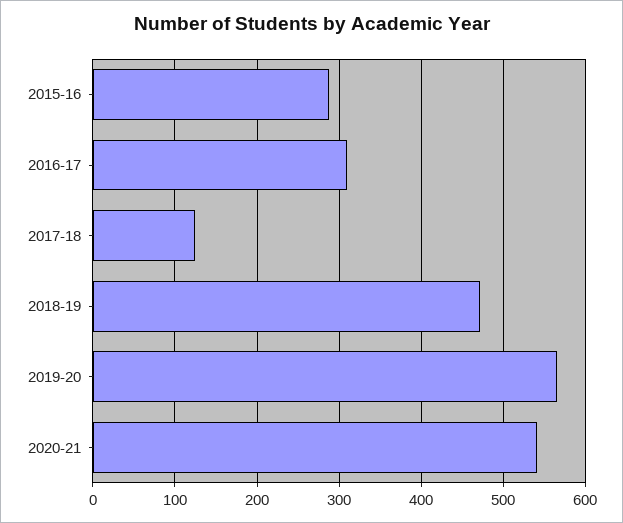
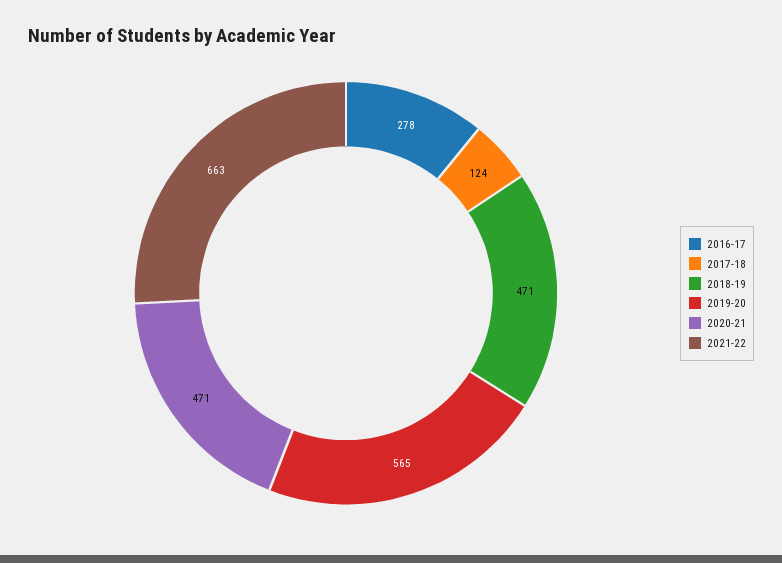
2015-16: 290 -> none
2016-17: 310 -> 278
2020-21: 540 -> 471
2021-22: none -> 663

